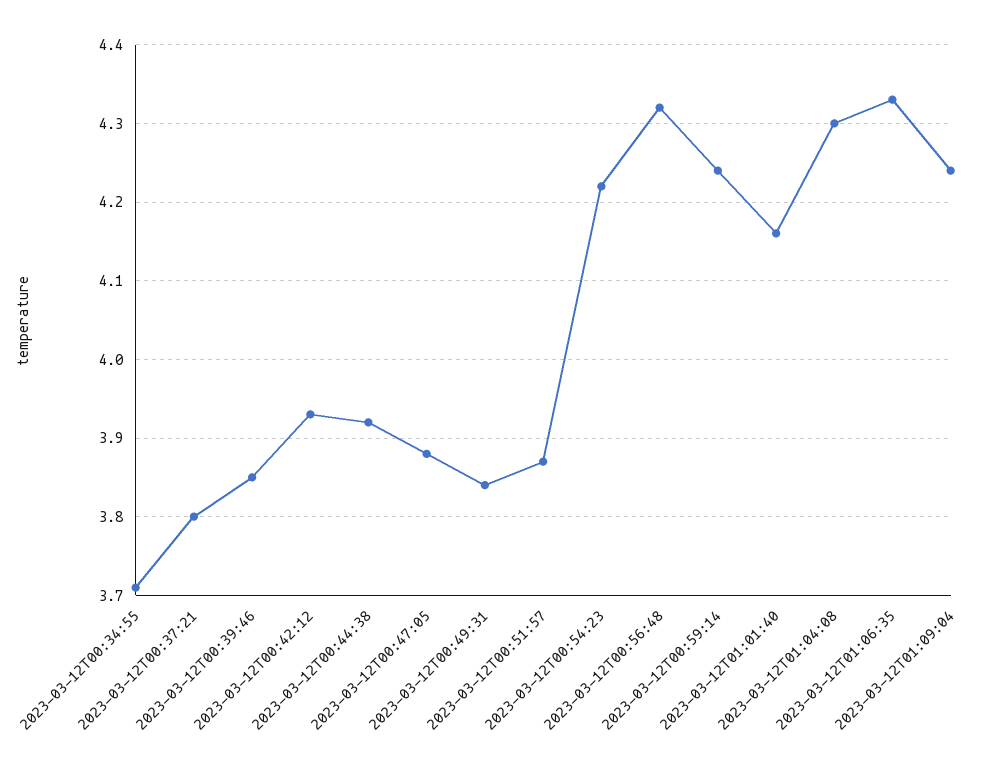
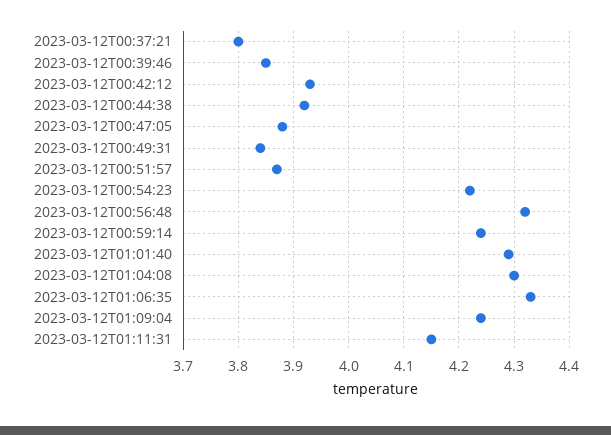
2023-03-12T00:34:55: 3.71 -> none
2023-03-12T01:01:40: 4.16 -> 4.3
2023-03-12T01:11:31: none -> 4.15

